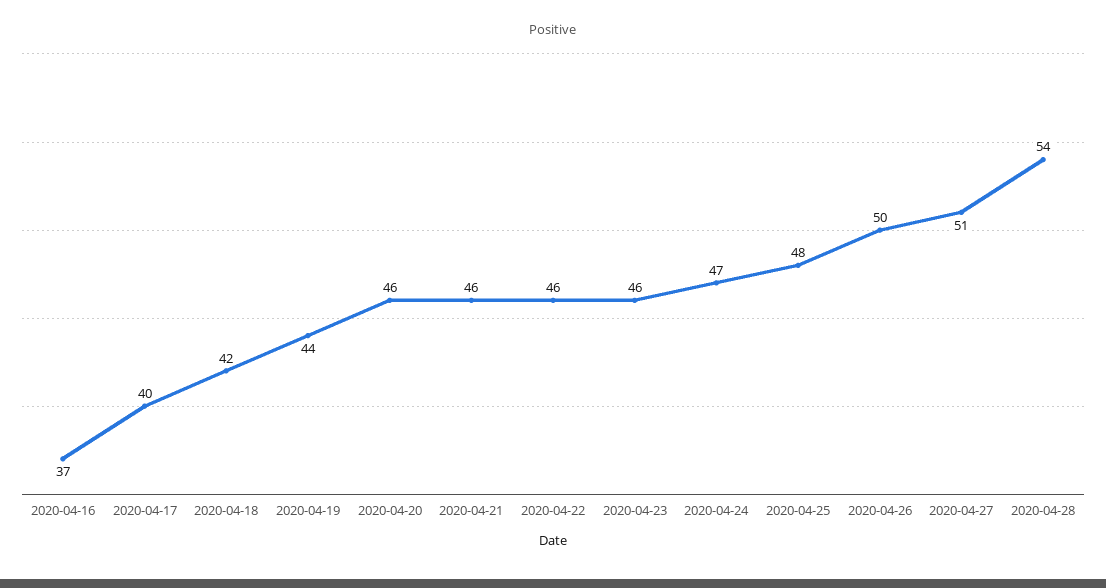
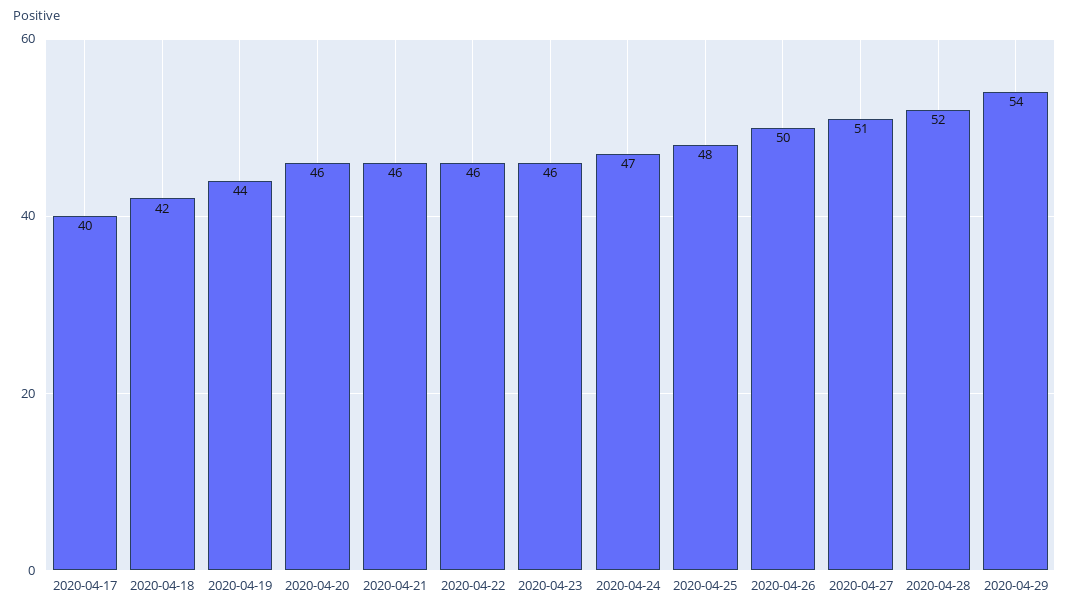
2020-04-16: 37 -> none
2020-04-28: 54 -> 52
2020-04-29: none -> 54

